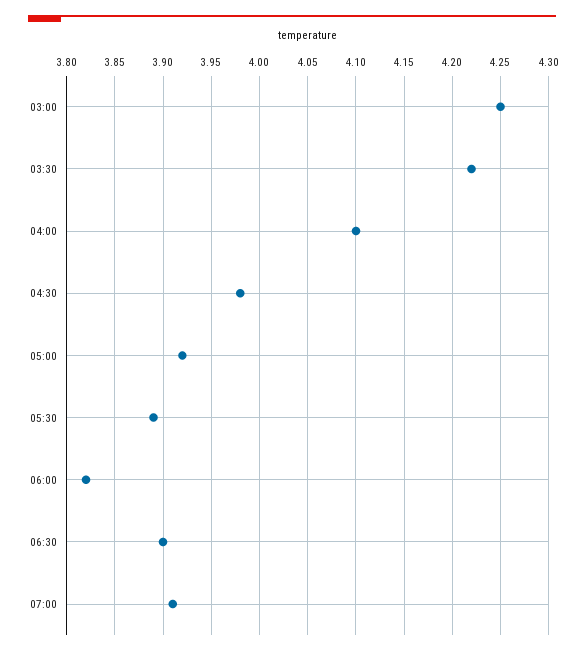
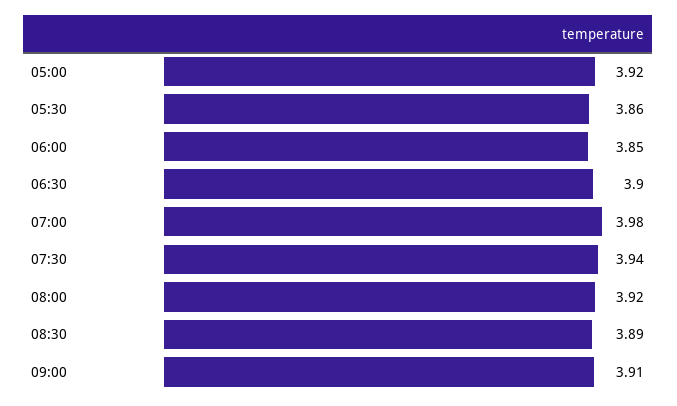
03:00: 4.25 -> none
03:30: 4.22 -> none
04:00: 4.1 -> none
04:30: 3.98 -> none
05:30: 3.89 -> 3.86
06:00: 3.82 -> 3.85
07:00: 3.91 -> 3.98
07:30: none -> 3.94
08:00: none -> 3.92
08:30: none -> 3.89
09:00: none -> 3.91

